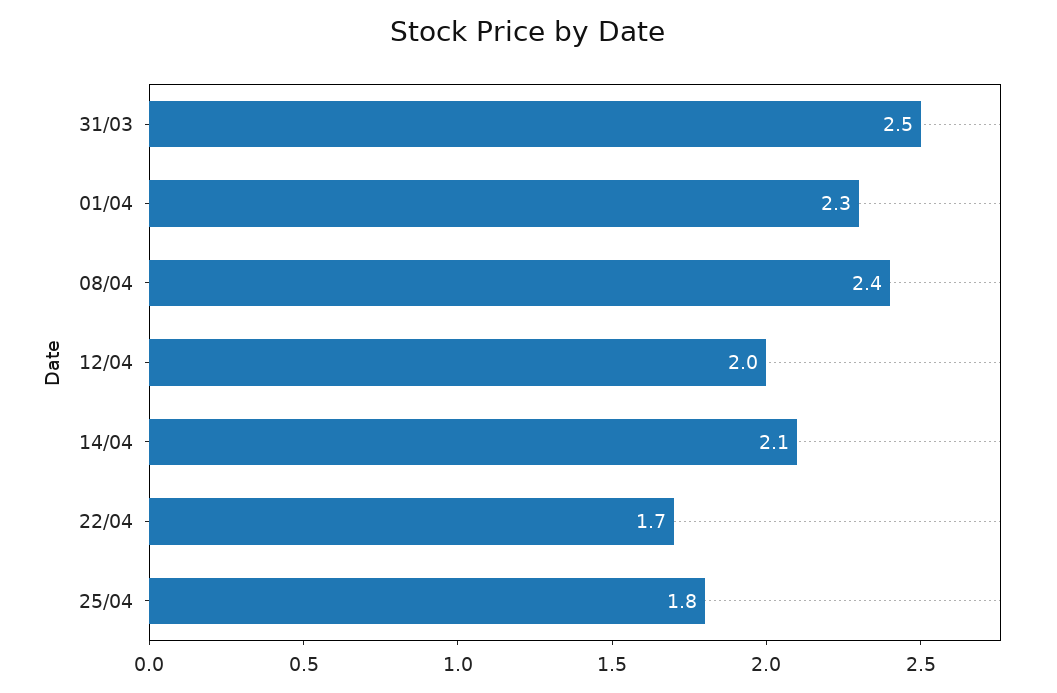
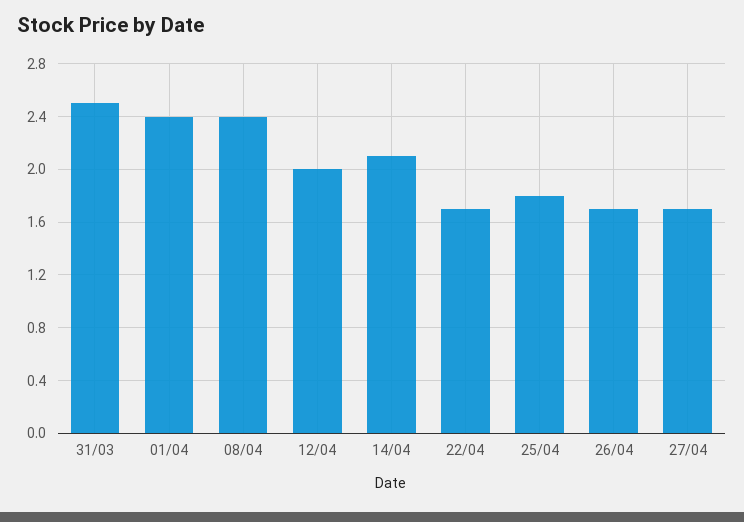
01/04: 2.3 -> 2.4
26/04: none -> 1.7
27/04: none -> 1.7

